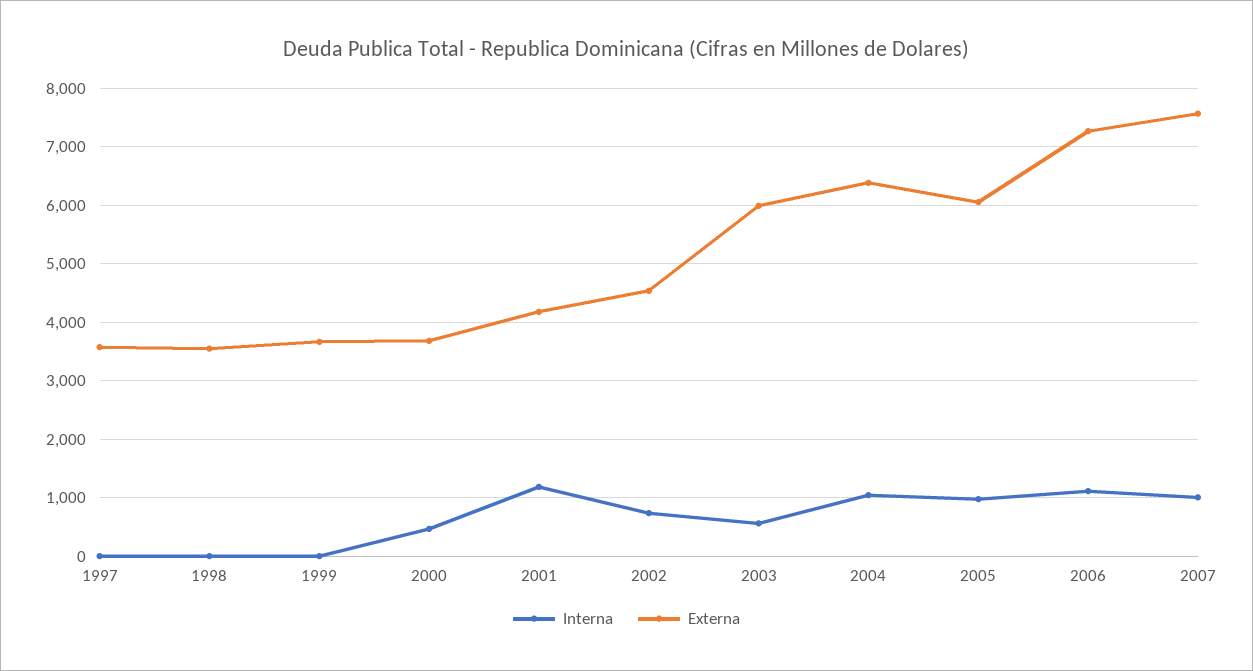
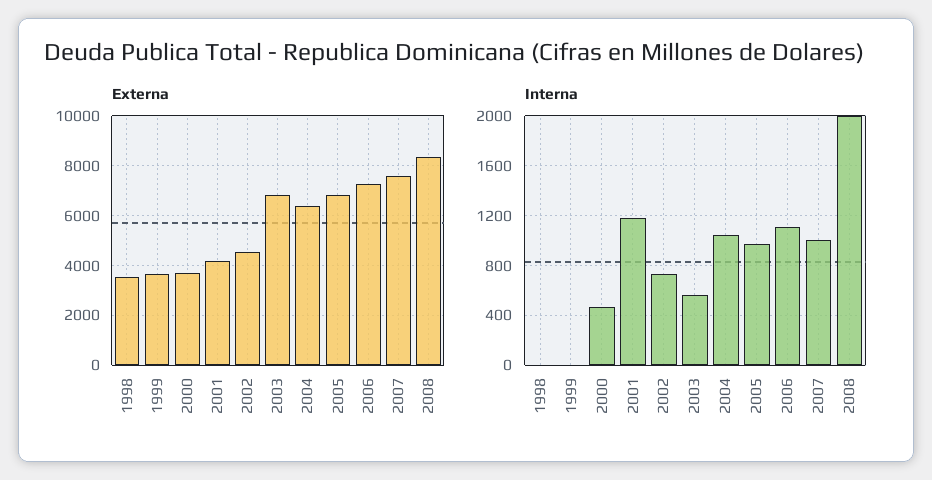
Interna, 1997: 0 -> none
Externa, 1997: 3600 -> none
Externa, 2003: 6000 -> 6750
Externa, 2005: 6000 -> 6750
Externa, 2008: none -> 8250
Interna, 2008: none -> 2000

